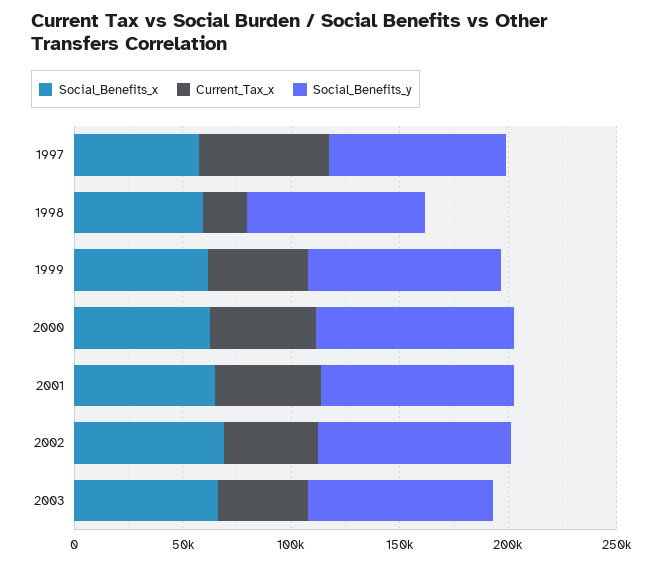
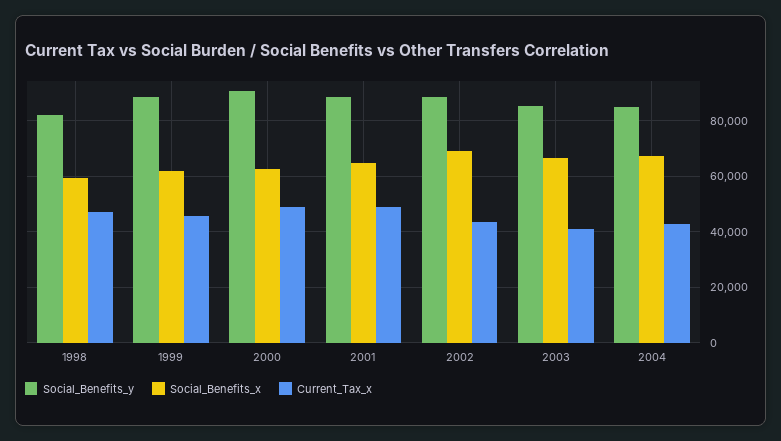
Social_Benefits_x, 1997: 60000 -> none
Current_Tax_x, 1997: 60000 -> none
Social_Benefits_y, 1997: 80000 -> none
Current_Tax_x, 1998: 20000 -> 47500
Social_Benefits_y, 2004: none -> 85000
Social_Benefits_x, 2004: none -> 67500
Current_Tax_x, 2004: none -> 42500

